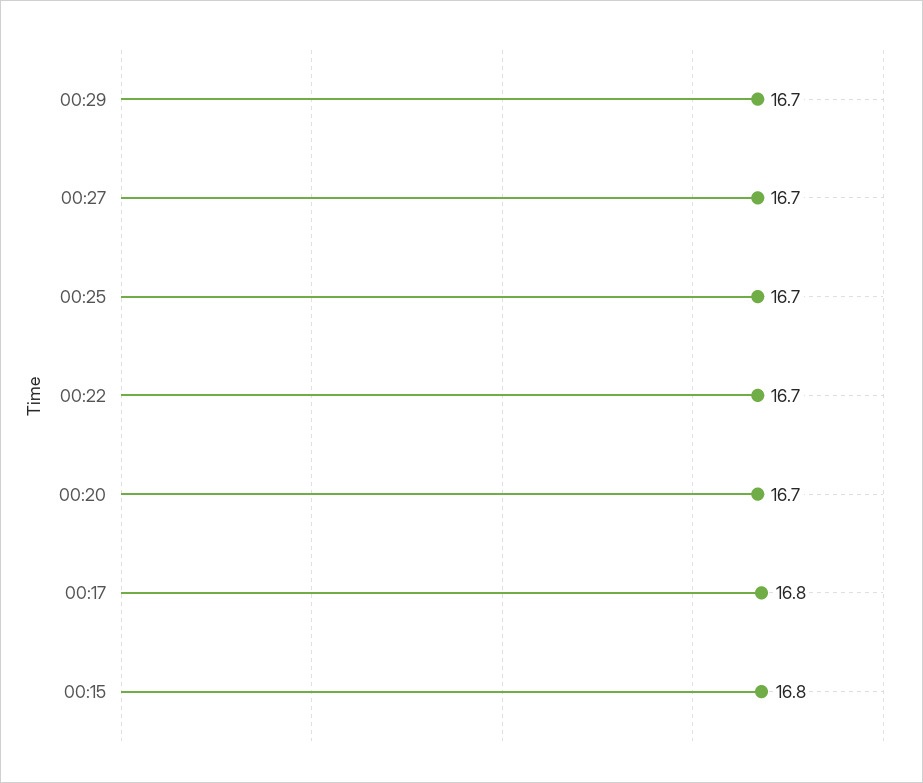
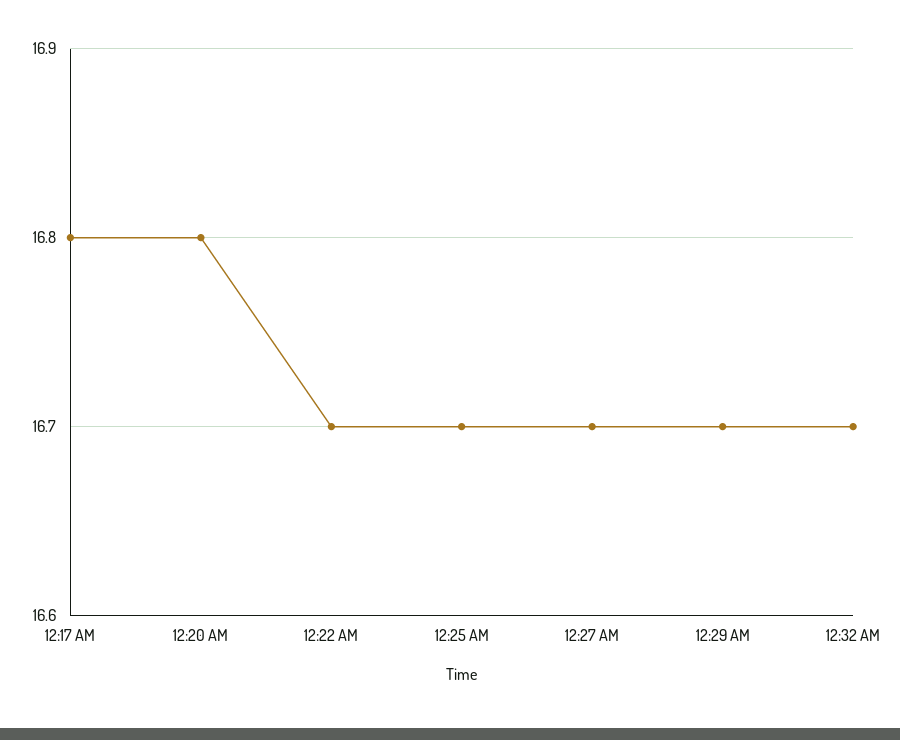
00:20: 16.7 -> 16.8
00:15: 16.8 -> none
12:32 AM: none -> 16.7

